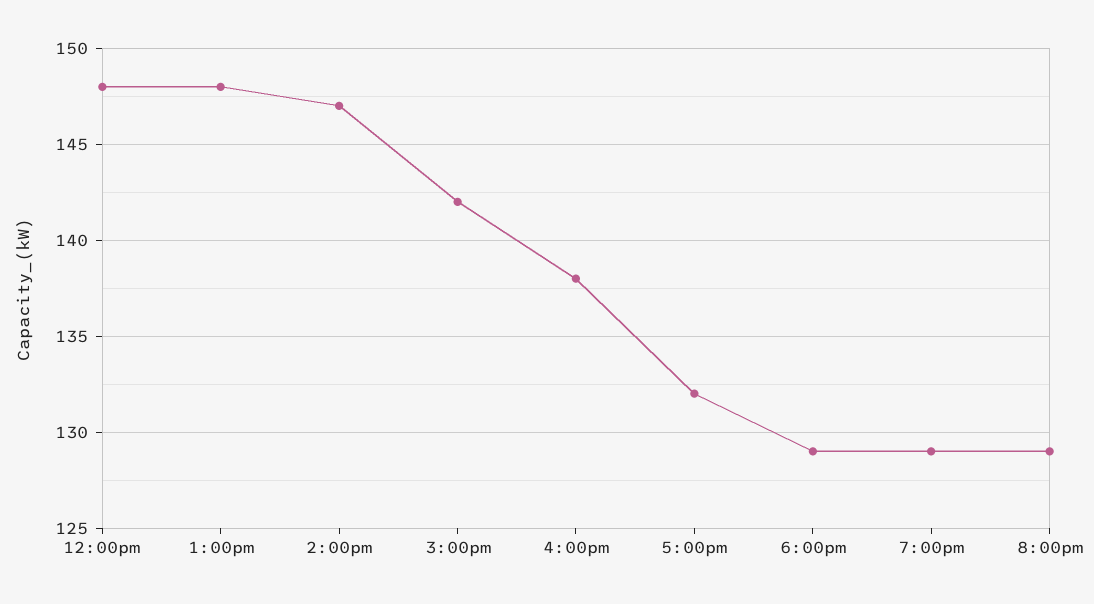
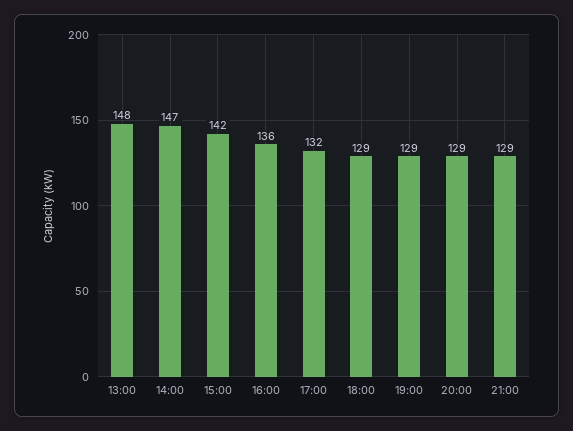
12:00pm: 148 -> none
4:00pm: 138 -> 136
21:00: none -> 129

